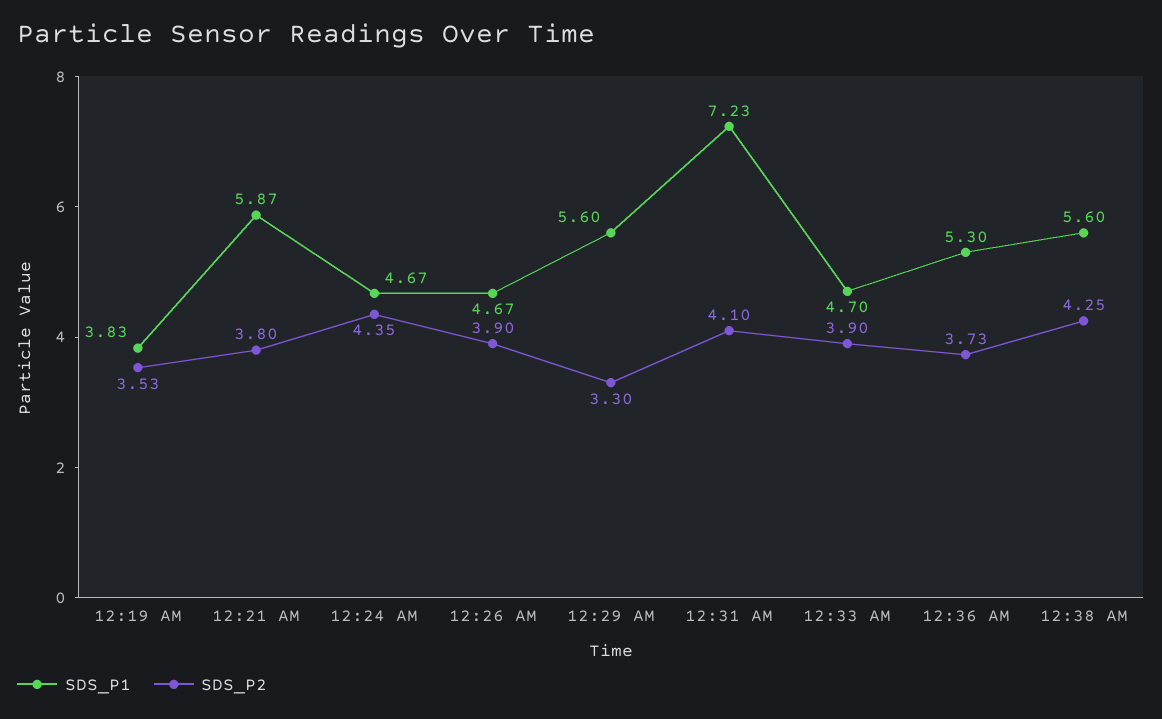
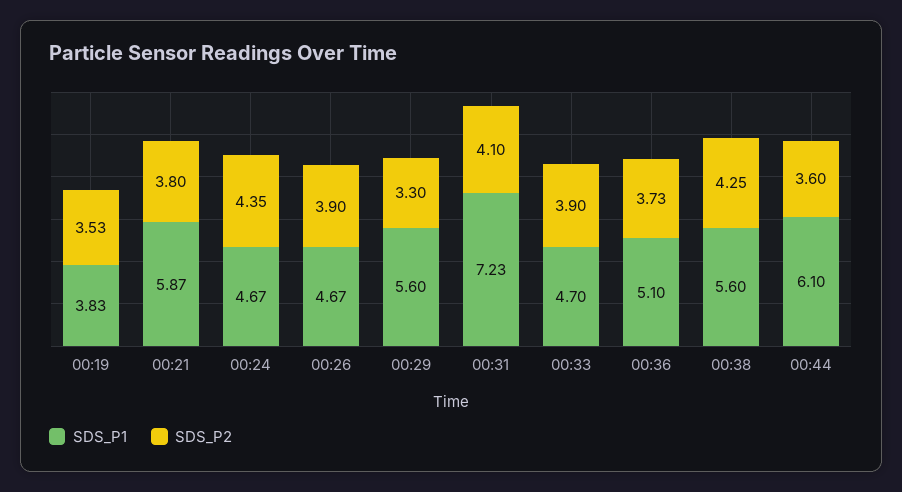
SDS_P1, 12:36 AM: 5.3 -> 5.1
SDS_P1, 00:44: none -> 6.1
SDS_P2, 00:44: none -> 3.6

